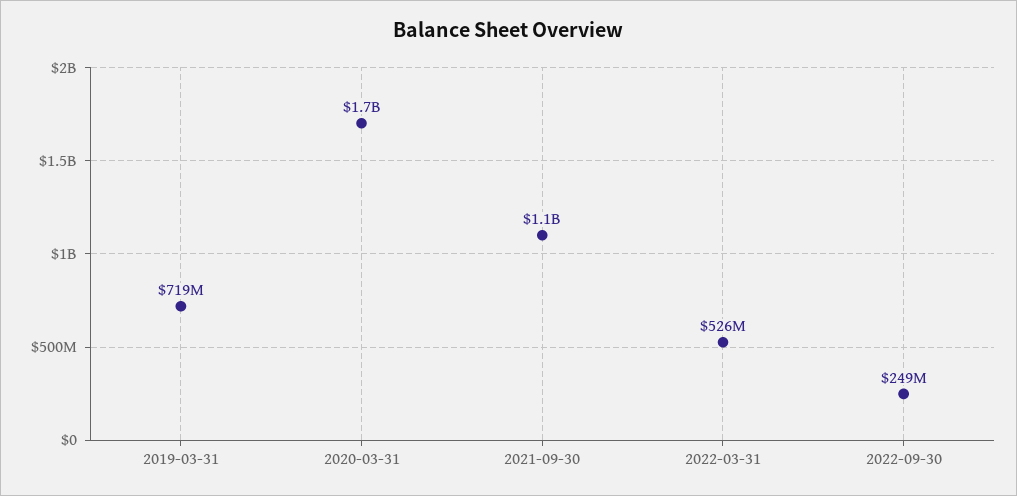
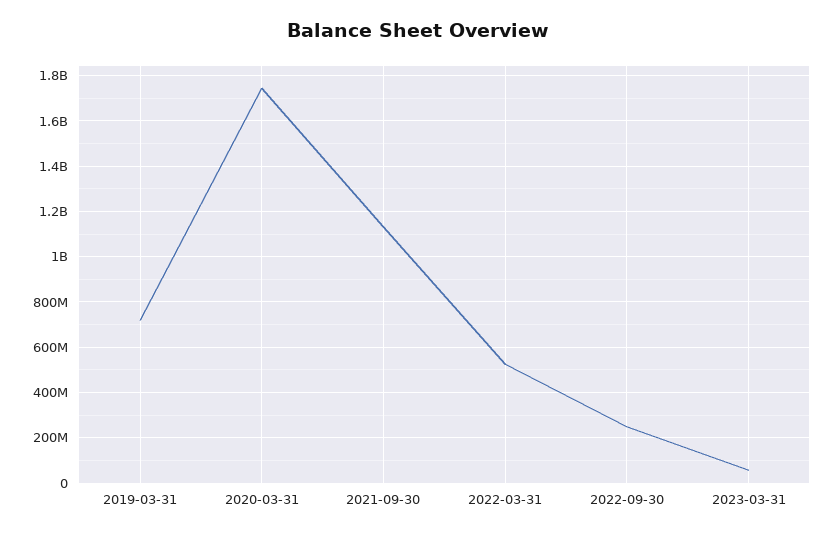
2023-03-31: none -> 50000000

